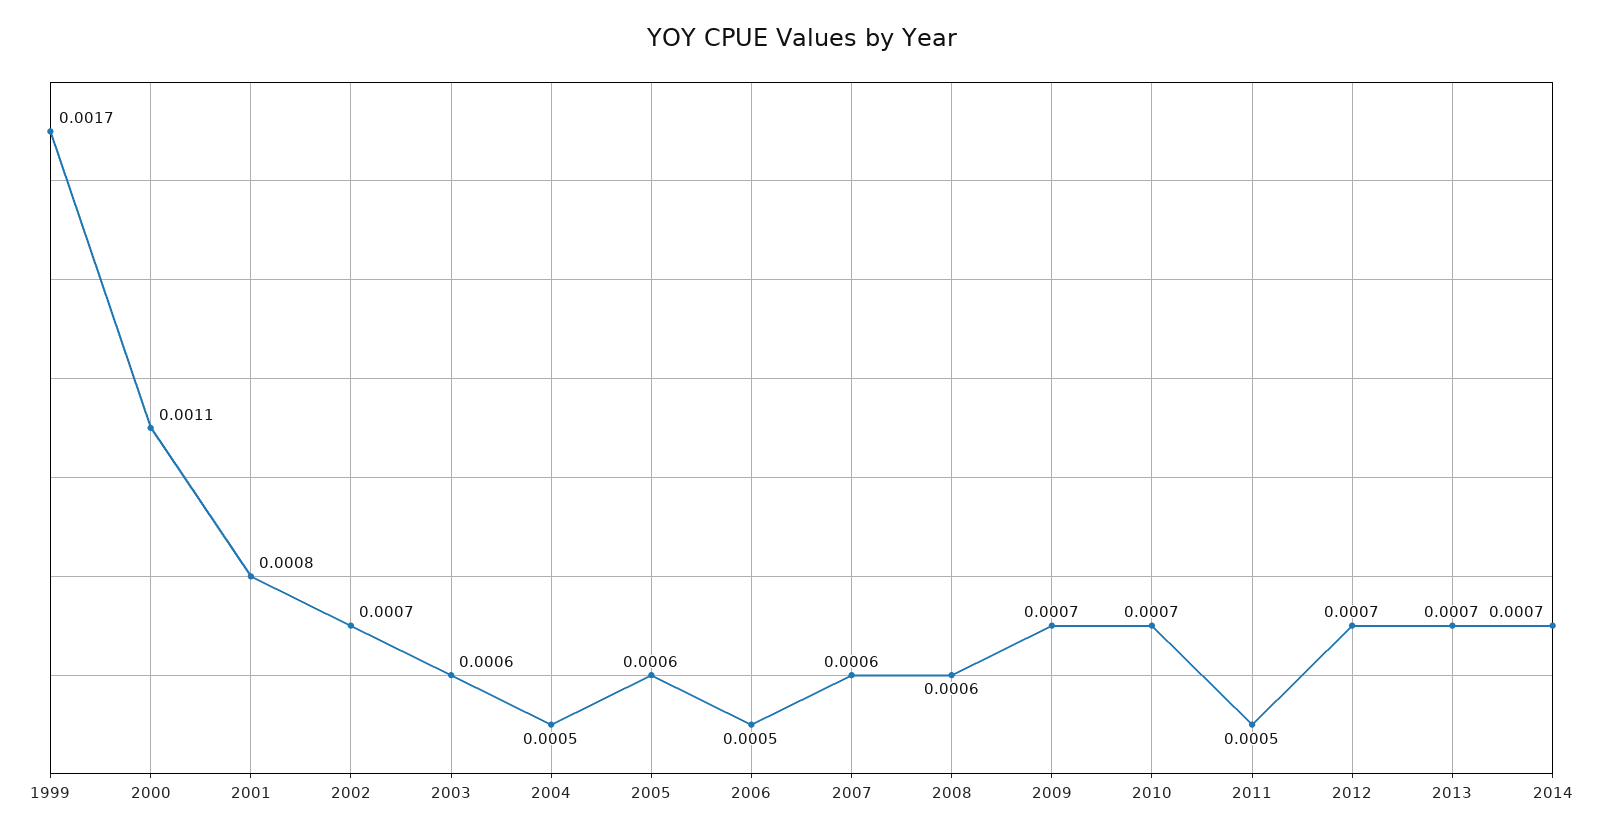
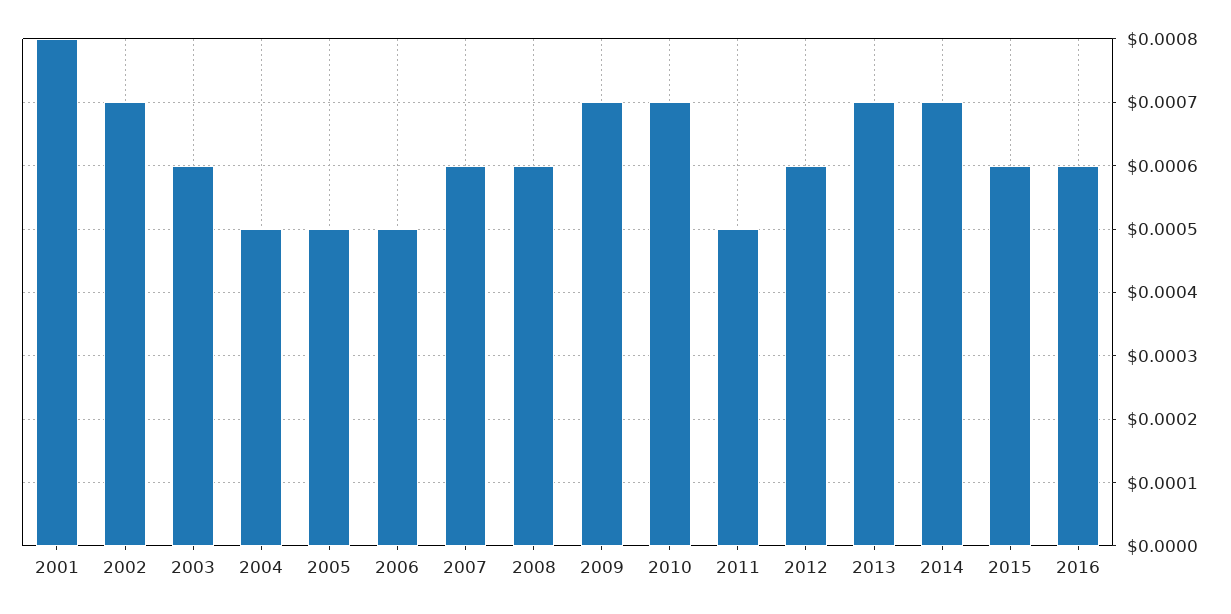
1999: 0.0017 -> none
2000: 0.0011 -> none
2005: 0.0006 -> 0.0005
2012: 0.0007 -> 0.0006
2015: none -> 0.0006
2016: none -> 0.0006

